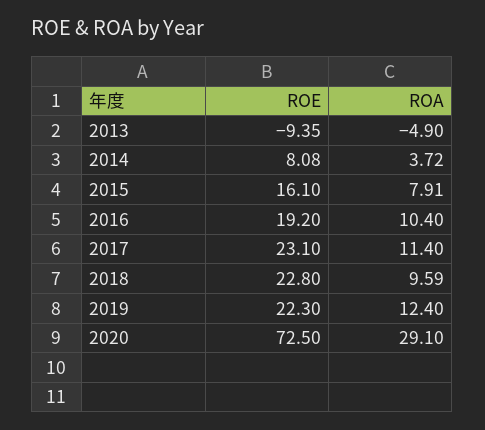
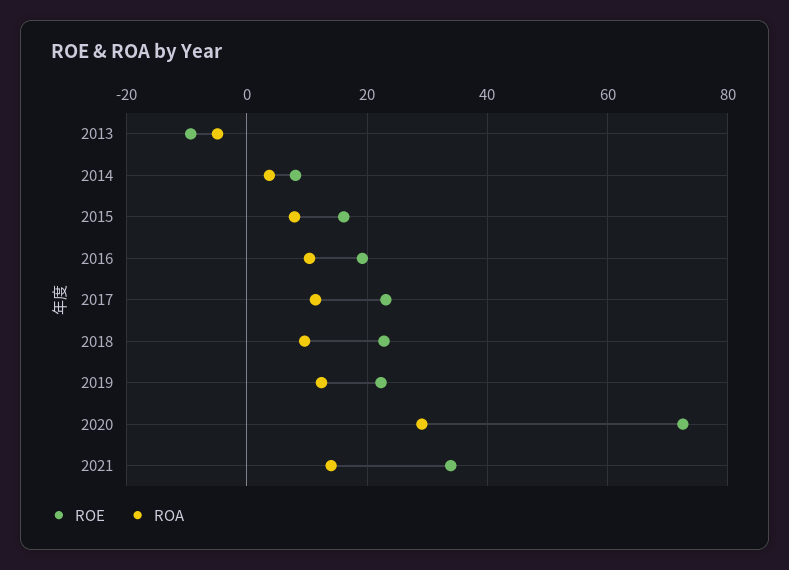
ROE, 2021: none -> 34
ROA, 2021: none -> 14

